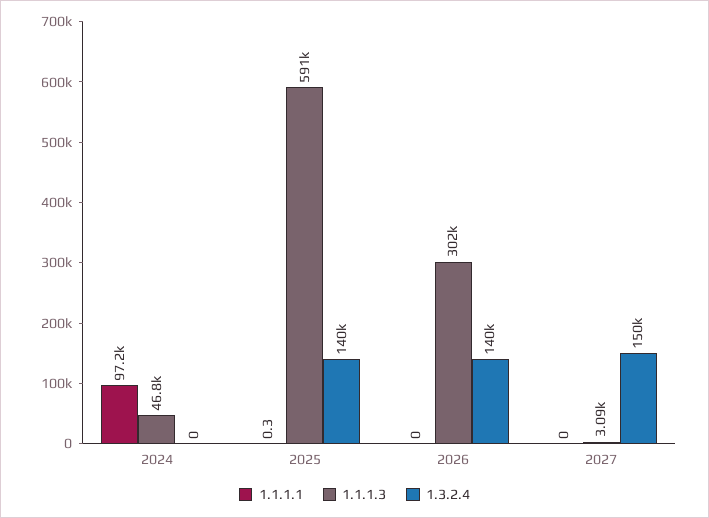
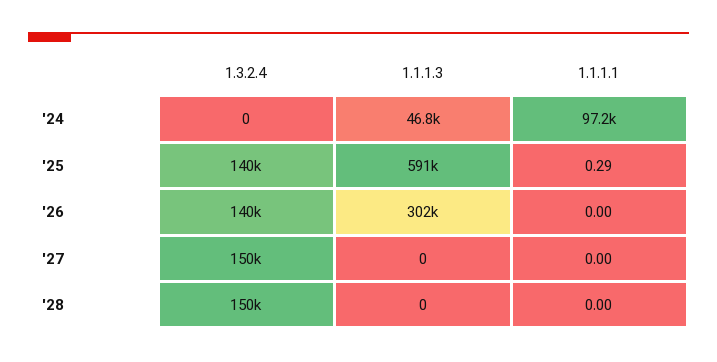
1.1.1.3, 2027: 3090 -> 0
1.3.2.4, '28: none -> 150000
1.1.1.3, '28: none -> 0
1.1.1.1, '28: none -> 0

